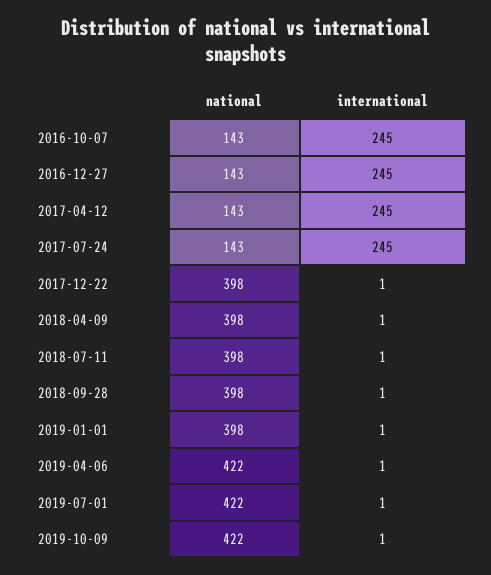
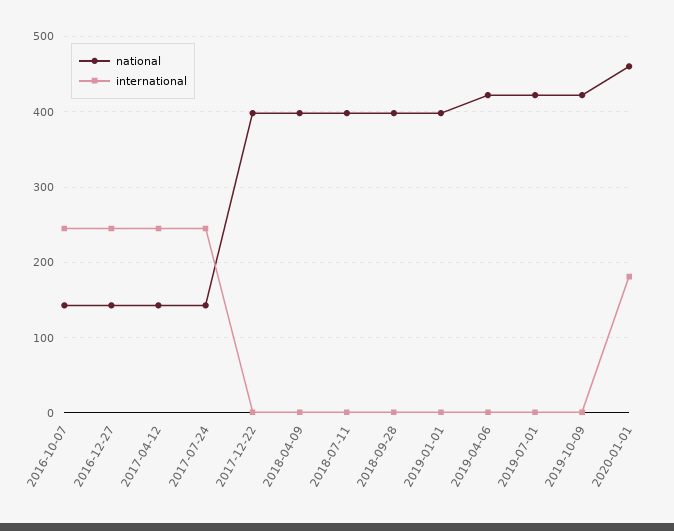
national, 2020-01-01: none -> 460
international, 2020-01-01: none -> 180

